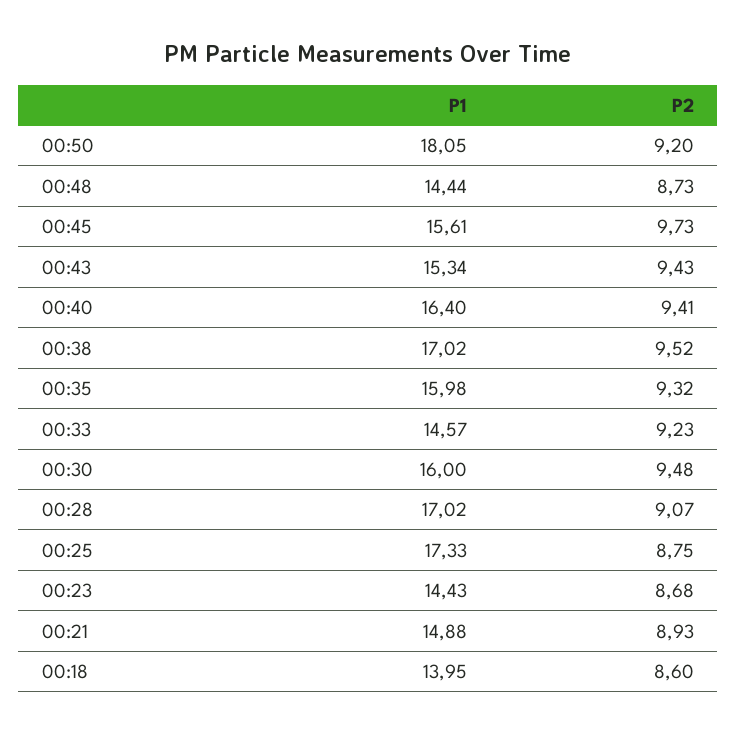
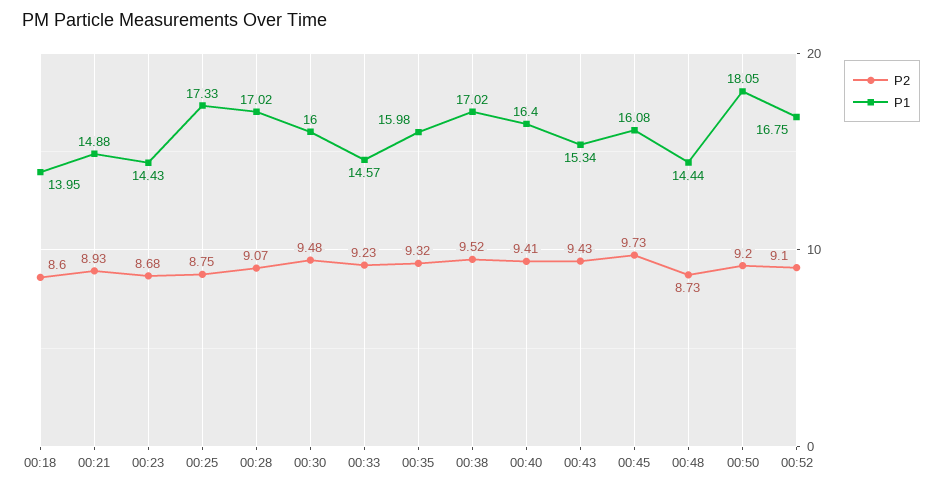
P1, 00:45: 15.61 -> 16.08
P2, 00:52: none -> 9.1
P1, 00:52: none -> 16.75

